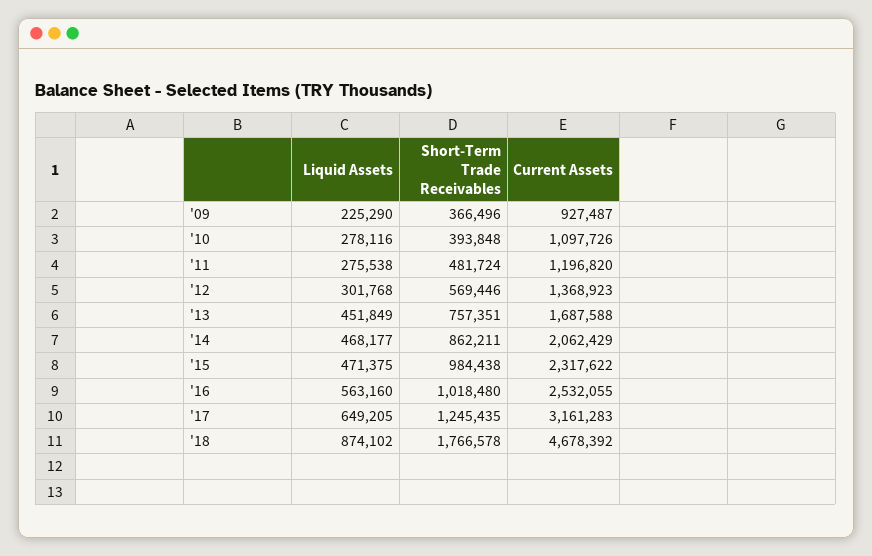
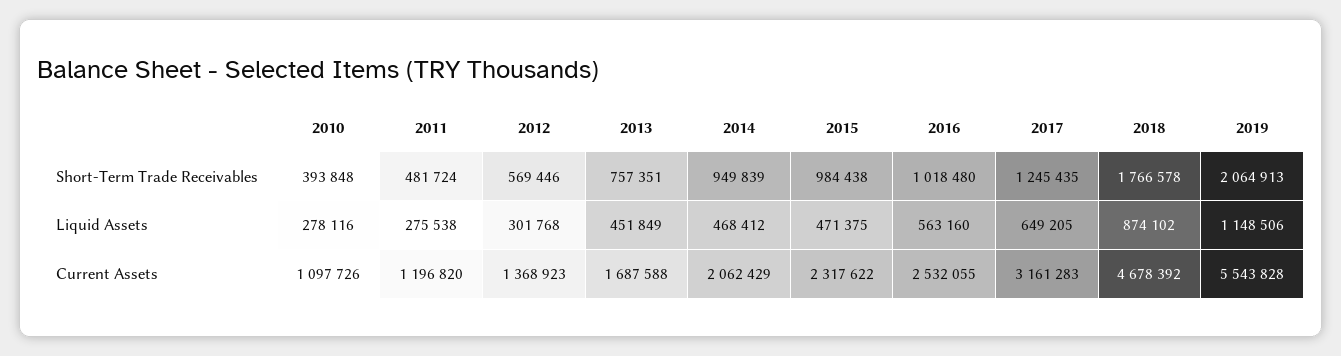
Liquid Assets, '09: 225290 -> none
Short-Term Trade Receivables, '09: 366496 -> none
Current Assets, '09: 927487 -> none
Liquid Assets, '14: 468177 -> 468412
Short-Term Trade Receivables, '14: 862211 -> 949839
Short-Term Trade Receivables, 2019: none -> 2064913
Liquid Assets, 2019: none -> 1148506
Current Assets, 2019: none -> 5543828

